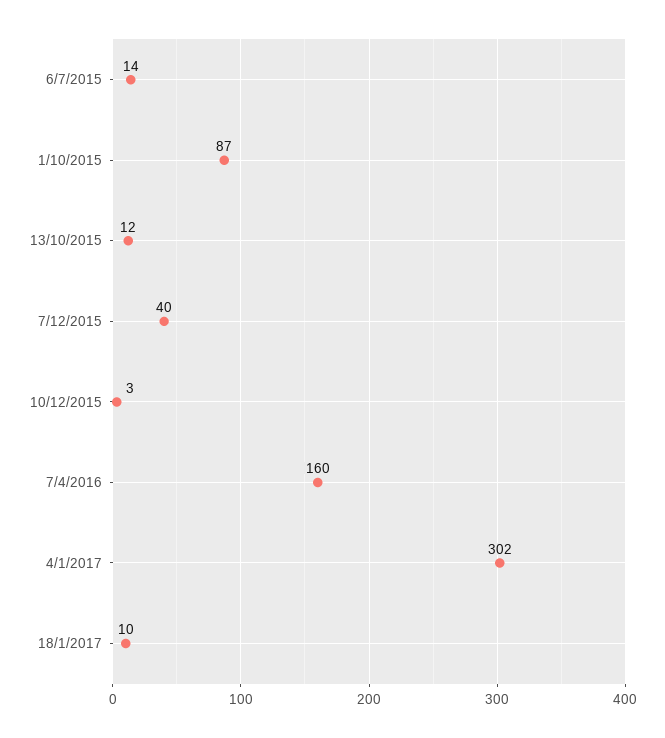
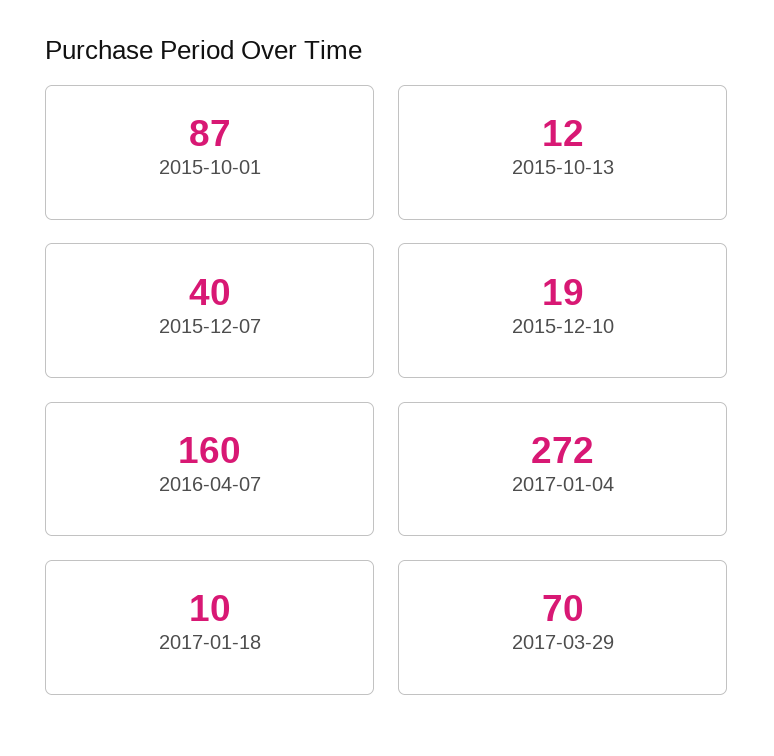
6/7/2015: 14 -> none
10/12/2015: 3 -> 19
4/1/2017: 302 -> 272
2017-03-29: none -> 70

